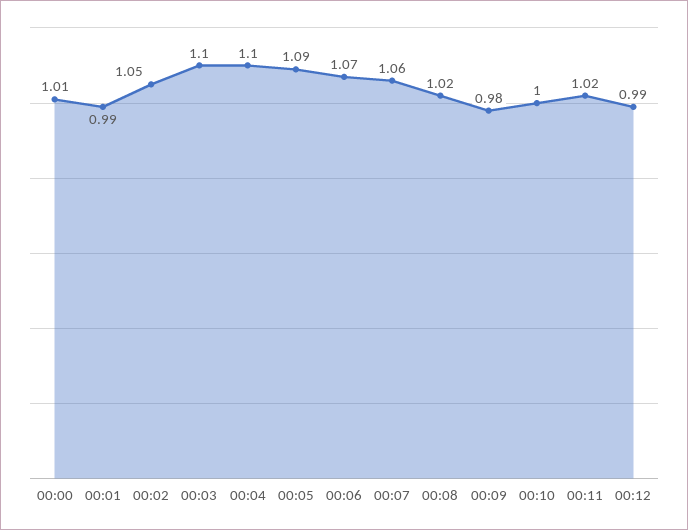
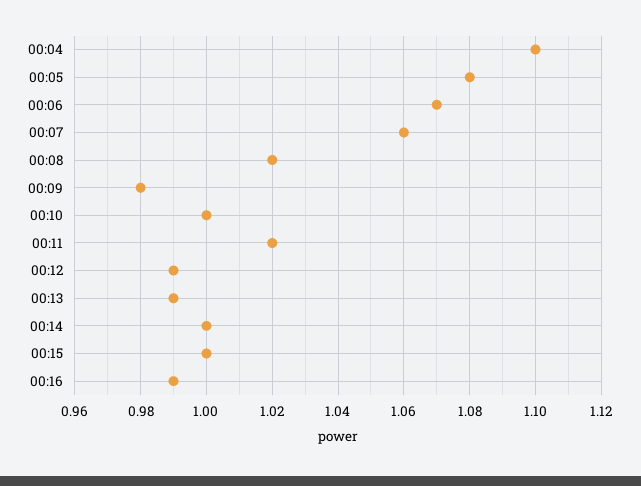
00:00: 1.01 -> none
00:01: 0.99 -> none
00:02: 1.05 -> none
00:03: 1.1 -> none
00:05: 1.09 -> 1.08
00:13: none -> 0.99
00:14: none -> 1
00:15: none -> 1
00:16: none -> 0.99

